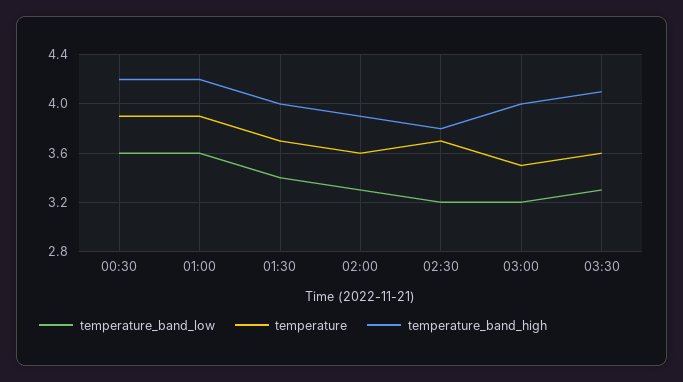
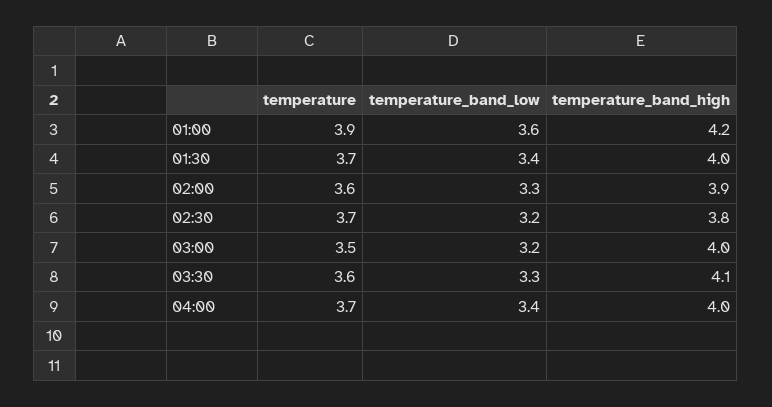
temperature_band_low, 00:30: 3.6 -> none
temperature, 00:30: 3.9 -> none
temperature_band_high, 00:30: 4.2 -> none
temperature, 04:00: none -> 3.7
temperature_band_low, 04:00: none -> 3.4
temperature_band_high, 04:00: none -> 4

